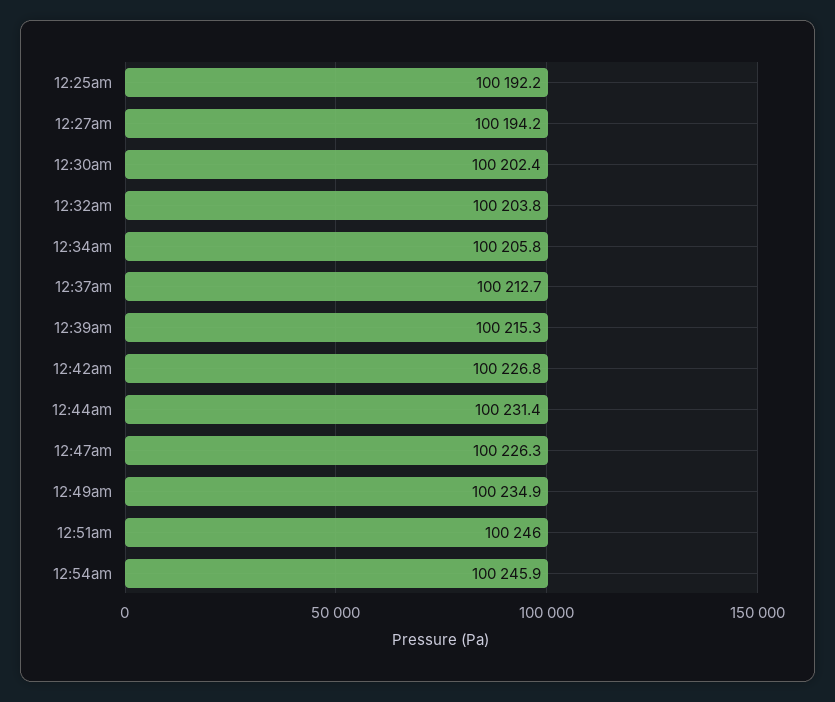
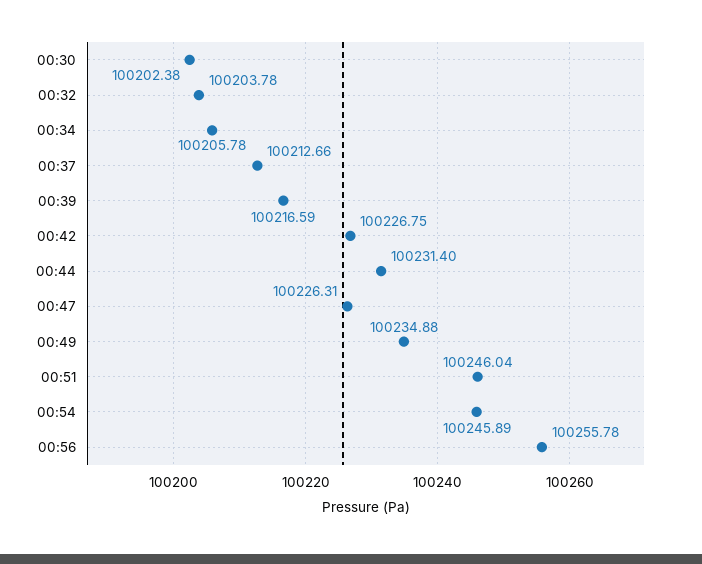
12:25am: 100192.2 -> none
12:27am: 100194.2 -> none
12:39am: 100215.3 -> 100216.59
00:56: none -> 100255.78

